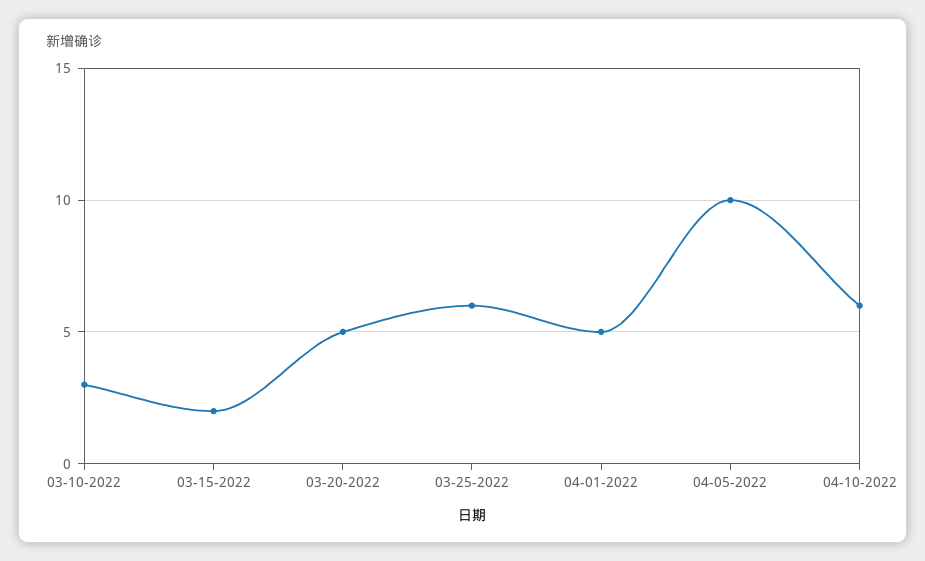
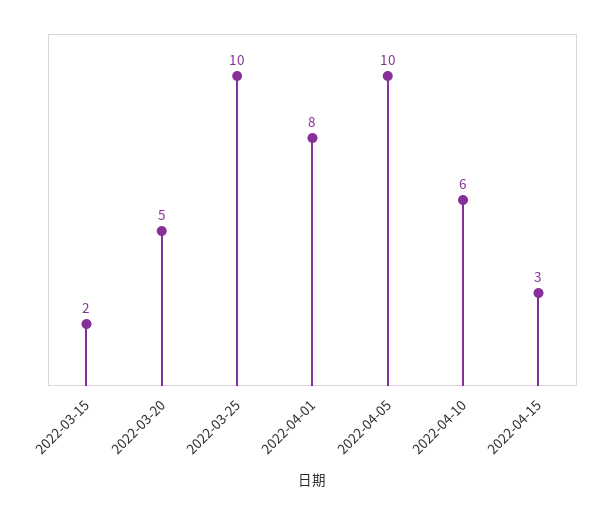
03-10-2022: 3 -> none
03-25-2022: 6 -> 10
04-01-2022: 5 -> 8
2022-04-15: none -> 3

